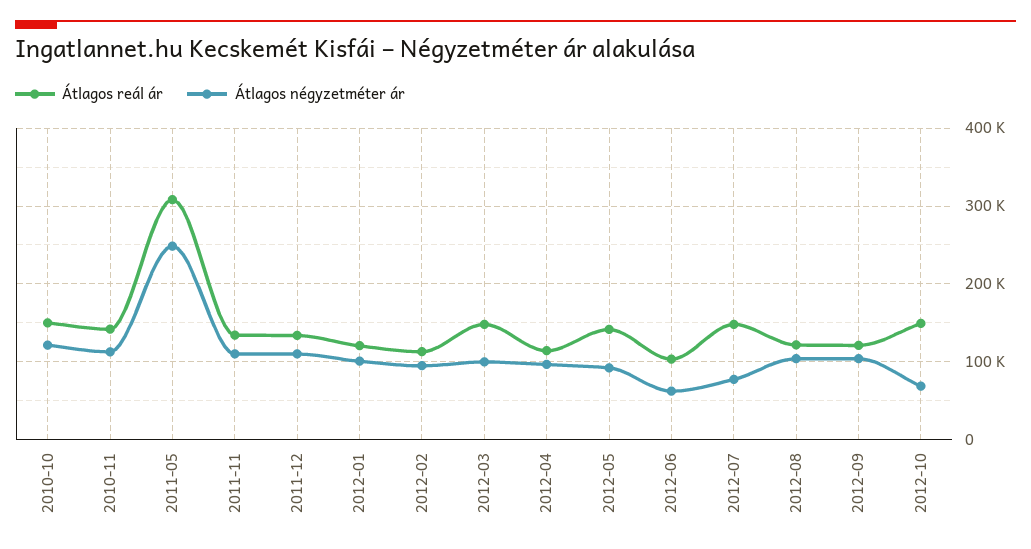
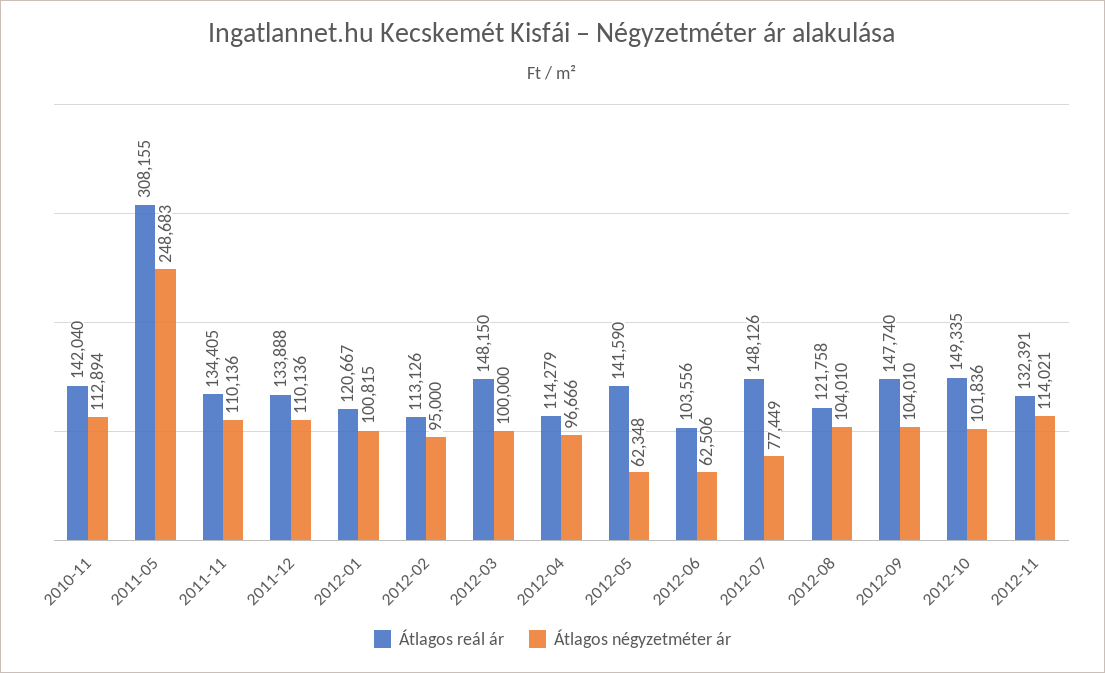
Átlagos reál ár, 2010-10: 150000 -> none
Átlagos négyzetméter ár, 2010-10: 120000 -> none
Átlagos négyzetméter ár, 2012-05: 90000 -> 62348
Átlagos reál ár, 2012-09: 120000 -> 147740
Átlagos négyzetméter ár, 2012-10: 70000 -> 101836
Átlagos reál ár, 2012-11: none -> 132391
Átlagos négyzetméter ár, 2012-11: none -> 114021

